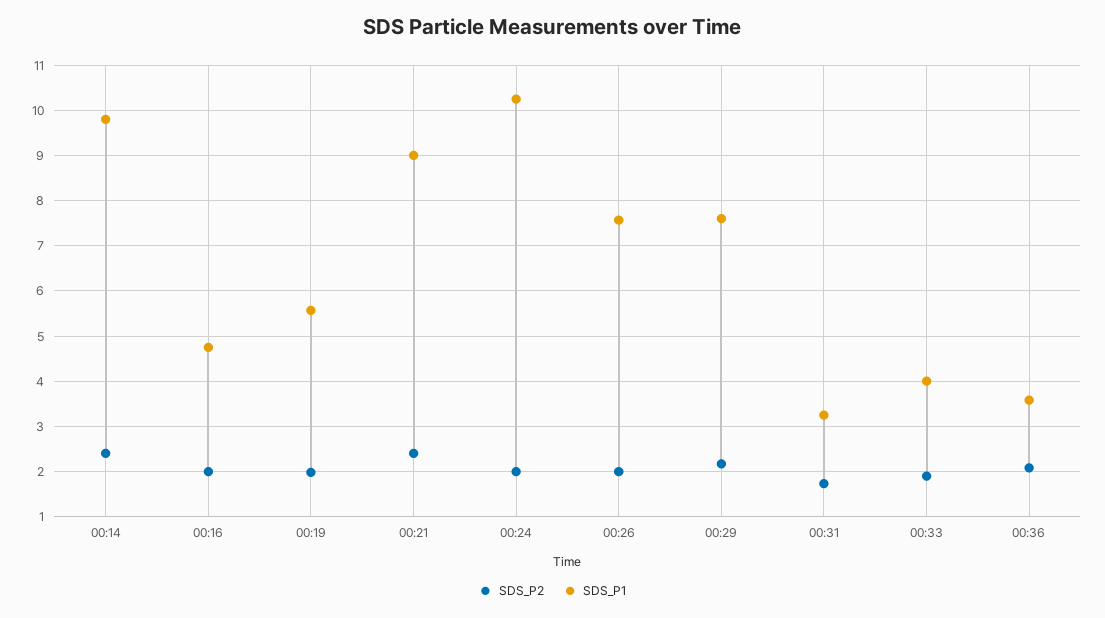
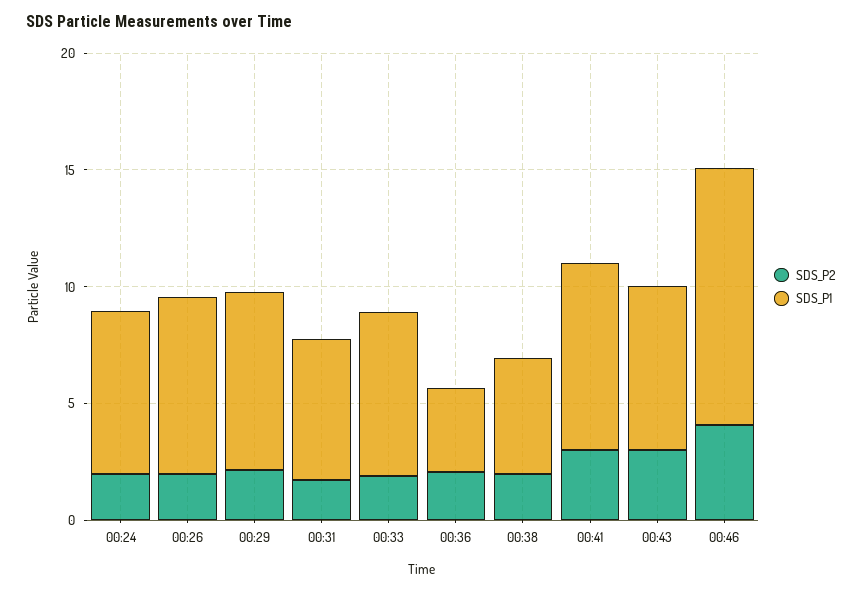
SDS_P2, 00:14: 2.4 -> none
SDS_P1, 00:14: 9.8 -> none
SDS_P2, 00:16: 2 -> none
SDS_P1, 00:16: 4.8 -> none
SDS_P2, 00:19: 2 -> none
SDS_P1, 00:19: 5.6 -> none
SDS_P2, 00:21: 2.4 -> none
SDS_P1, 00:21: 9 -> none
SDS_P1, 00:24: 10.2 -> 7
SDS_P1, 00:31: 3.2 -> 6
SDS_P1, 00:33: 4 -> 7
SDS_P2, 00:38: none -> 2
SDS_P1, 00:38: none -> 5
SDS_P2, 00:41: none -> 3
SDS_P1, 00:41: none -> 8
SDS_P2, 00:43: none -> 3
SDS_P1, 00:43: none -> 7
SDS_P2, 00:46: none -> 4
SDS_P1, 00:46: none -> 11

